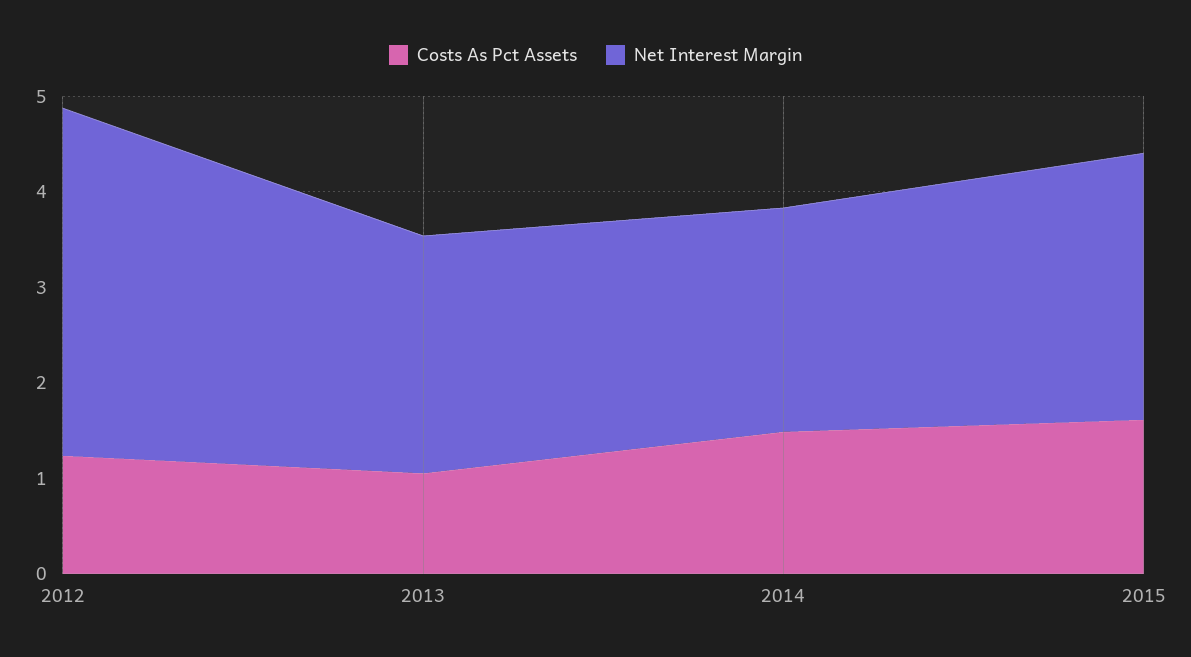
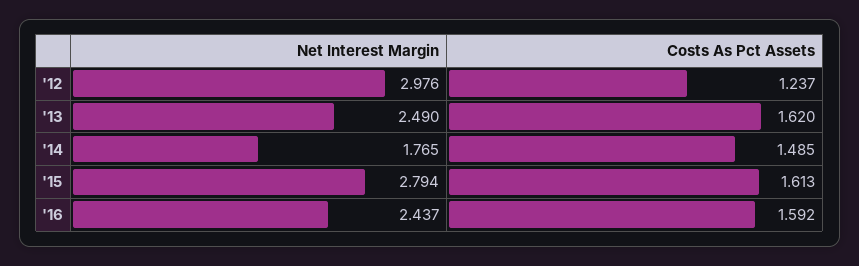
Net Interest Margin, 2012: 3.6 -> 2.976
Costs As Pct Assets, 2013: 1 -> 1.62
Net Interest Margin, 2014: 2.4 -> 1.765
Net Interest Margin, '16: none -> 2.437
Costs As Pct Assets, '16: none -> 1.592

